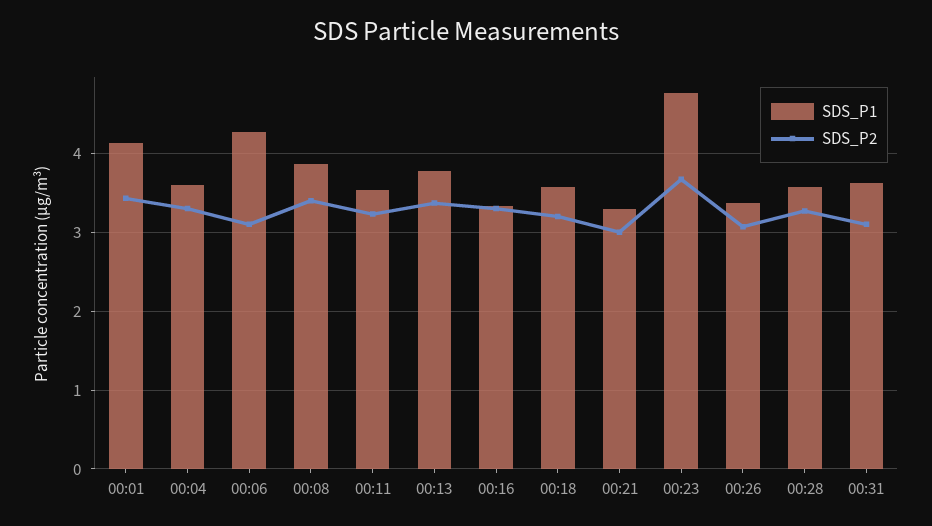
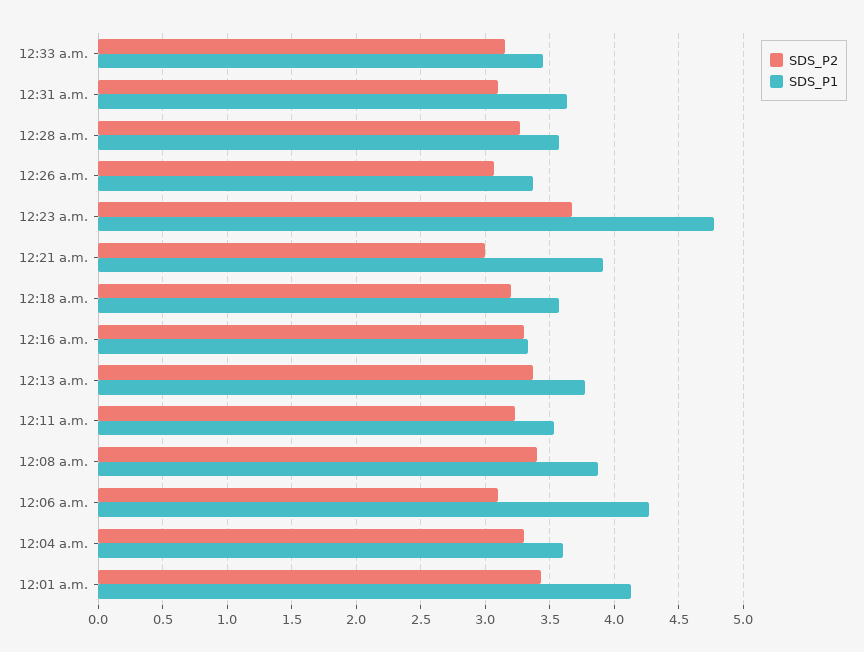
SDS_P1, 00:21: 3.3 -> 3.9
SDS_P2, 12:33 a.m.: none -> 3.15
SDS_P1, 12:33 a.m.: none -> 3.45

